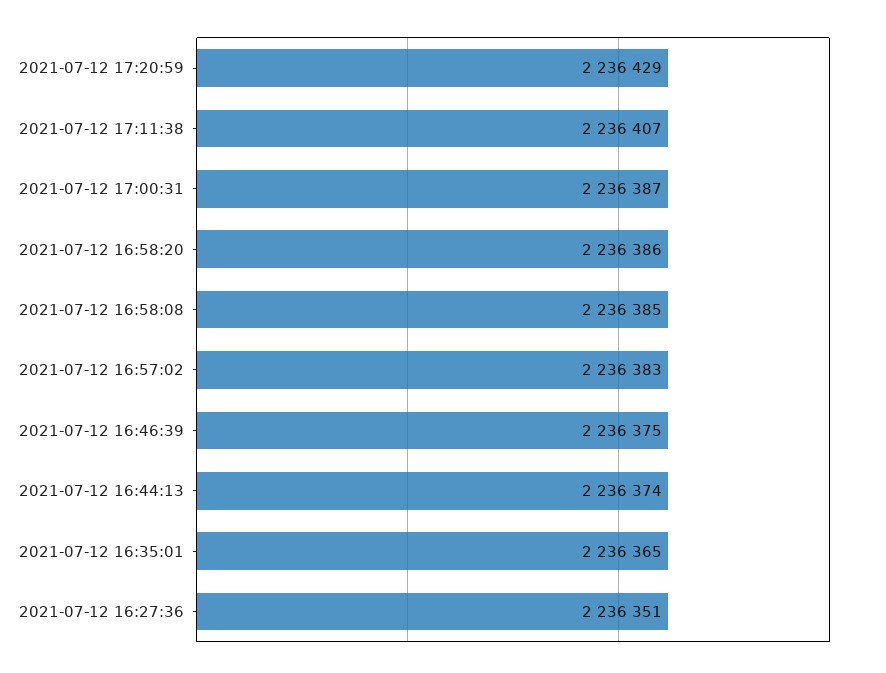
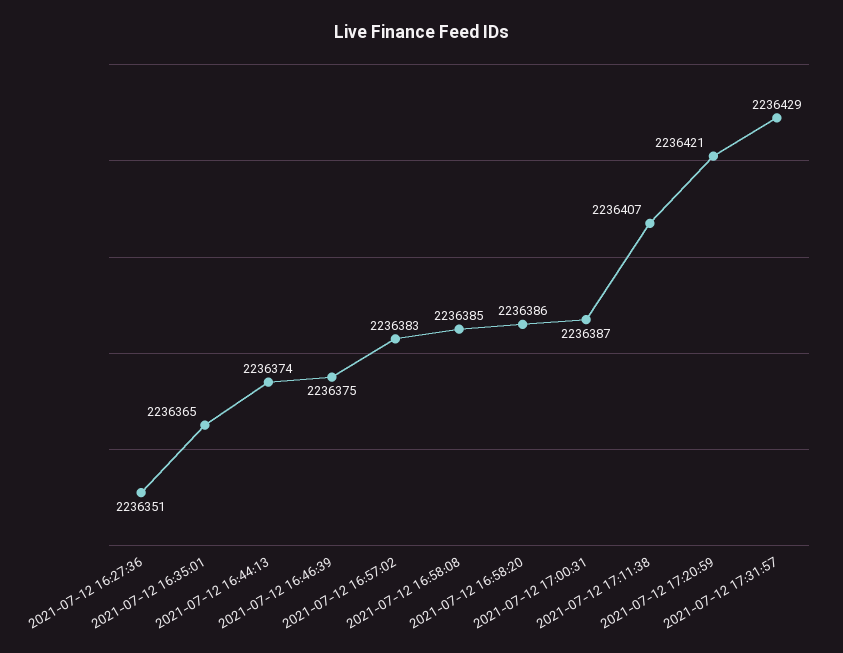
2021-07-12 17:20:59: 2236429 -> 2236421
2021-07-12 17:31:57: none -> 2236429

